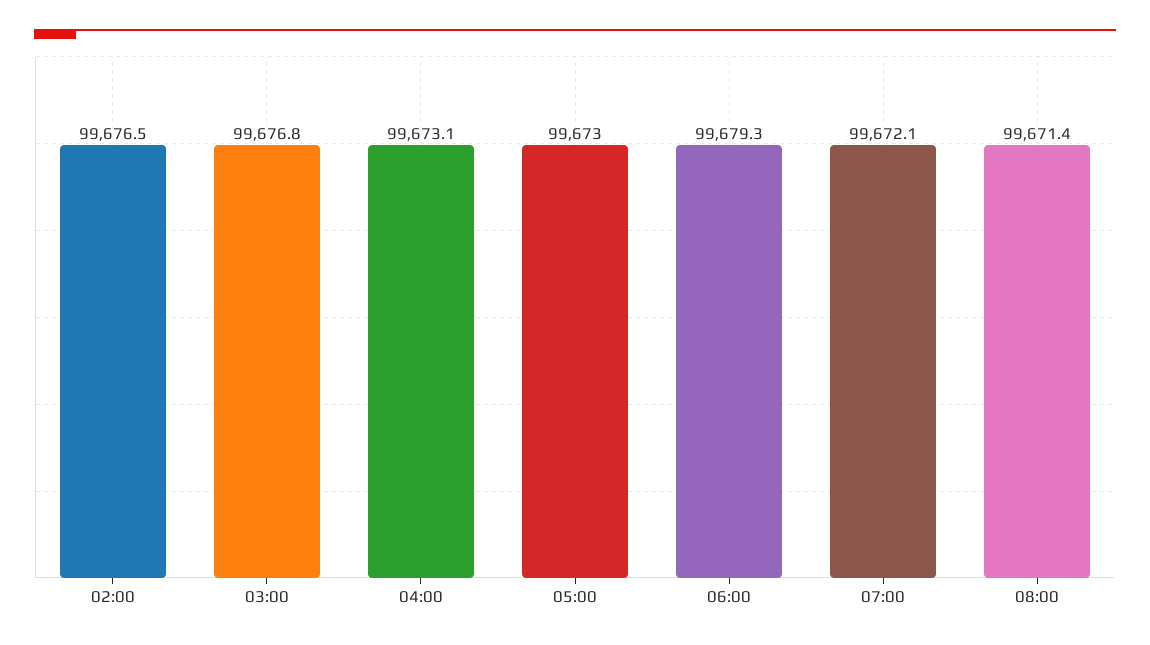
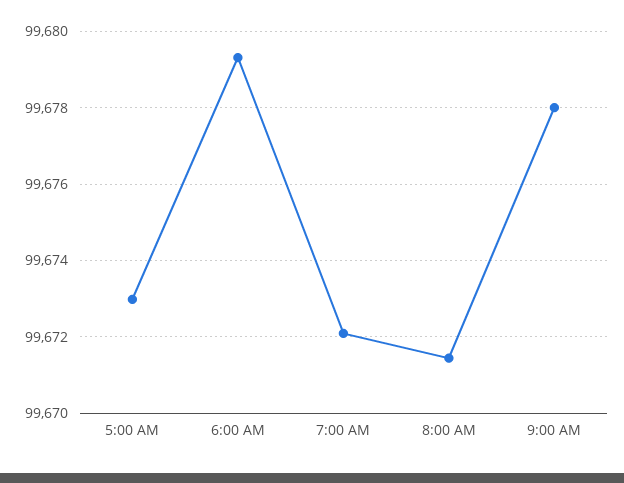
02:00: 99676.5 -> none
03:00: 99676.8 -> none
04:00: 99673.1 -> none
9:00 AM: none -> 99678

